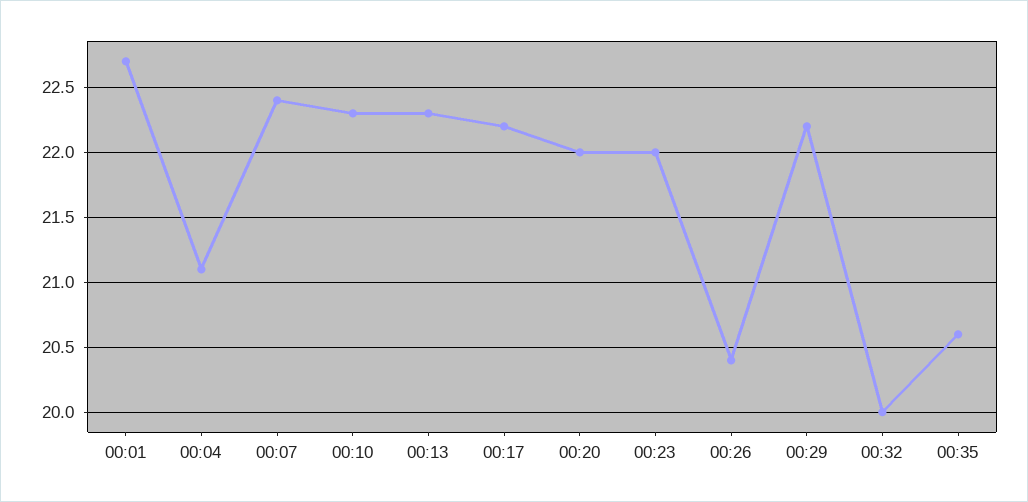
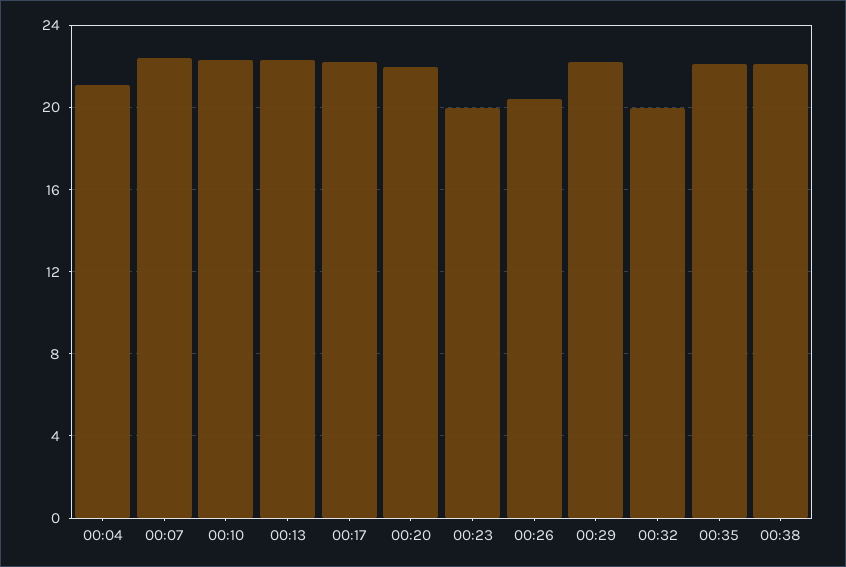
00:01: 22.7 -> none
00:23: 22 -> 20
00:35: 20.6 -> 22
00:38: none -> 22

